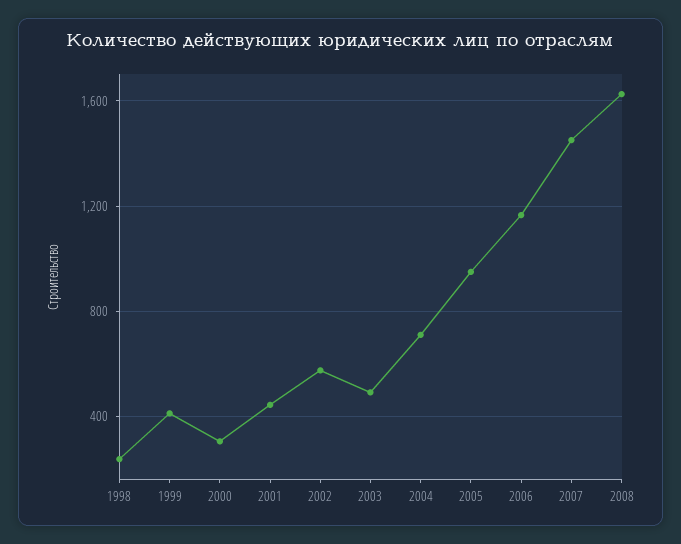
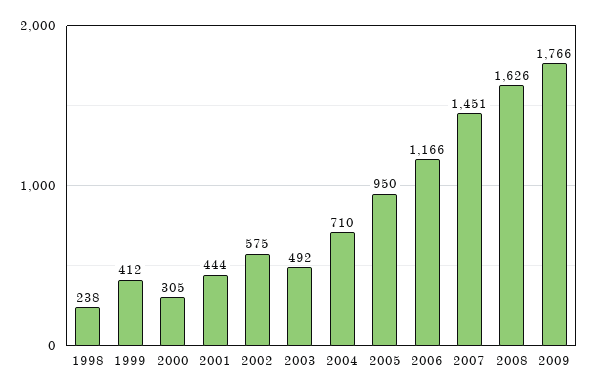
2009: none -> 1766

